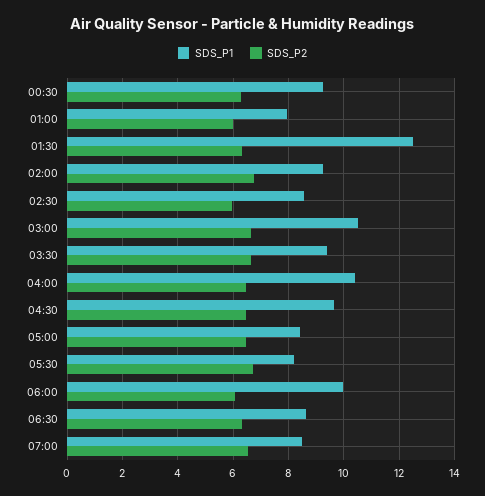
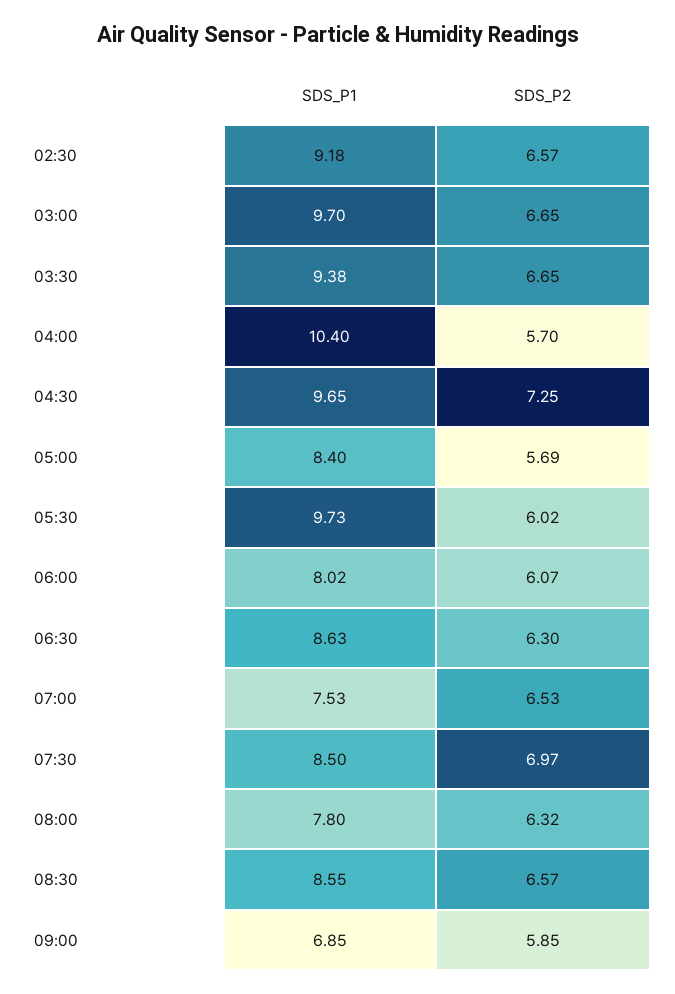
SDS_P1, 00:30: 9.25 -> none
SDS_P2, 00:30: 6.25 -> none
SDS_P1, 01:00: 8 -> none
SDS_P2, 01:00: 6 -> none
SDS_P1, 01:30: 12.5 -> none
SDS_P2, 01:30: 6.25 -> none
SDS_P1, 02:00: 9.25 -> none
SDS_P2, 02:00: 6.75 -> none
SDS_P1, 02:30: 8.5 -> 9.18
SDS_P2, 02:30: 6 -> 6.57
SDS_P1, 03:00: 10.5 -> 9.7
SDS_P2, 04:00: 6.5 -> 5.7
SDS_P2, 04:30: 6.5 -> 7.25
SDS_P2, 05:00: 6.5 -> 5.69
SDS_P1, 05:30: 8.25 -> 9.73
SDS_P2, 05:30: 6.75 -> 6.02
SDS_P1, 06:00: 10 -> 8.02
SDS_P1, 07:00: 8.5 -> 7.53
SDS_P1, 07:30: none -> 8.5
SDS_P2, 07:30: none -> 6.97
SDS_P1, 08:00: none -> 7.8
SDS_P2, 08:00: none -> 6.32
SDS_P1, 08:30: none -> 8.55
SDS_P2, 08:30: none -> 6.57
SDS_P1, 09:00: none -> 6.85
SDS_P2, 09:00: none -> 5.85

